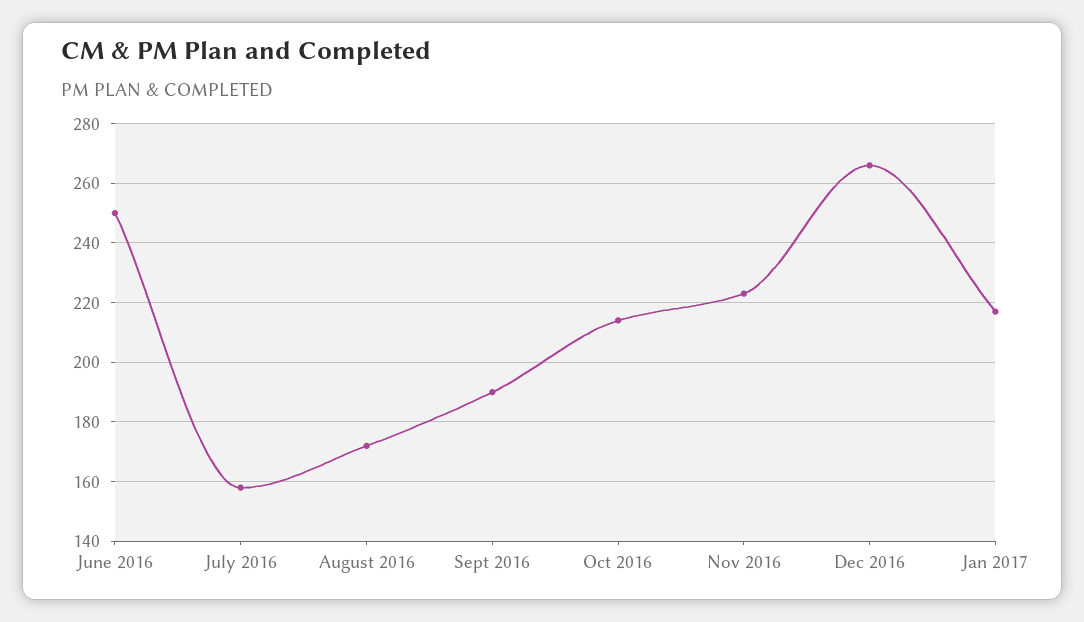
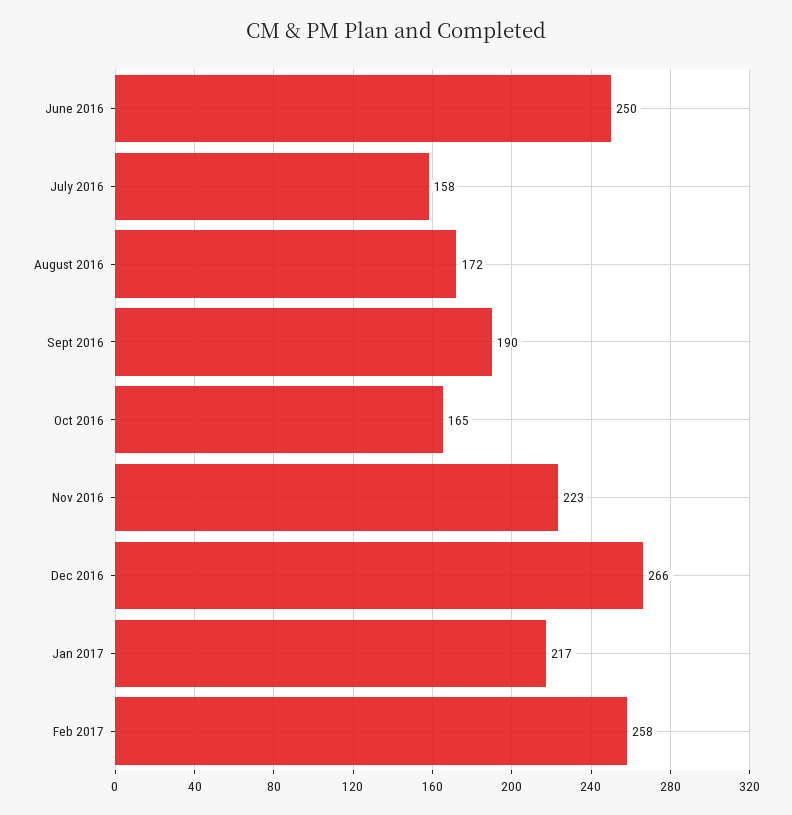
Oct 2016: 215 -> 165
Feb 2017: none -> 258

